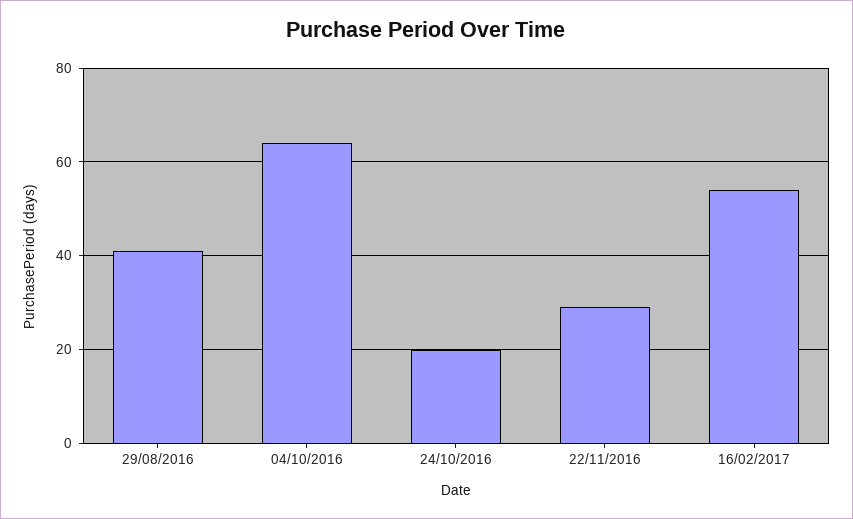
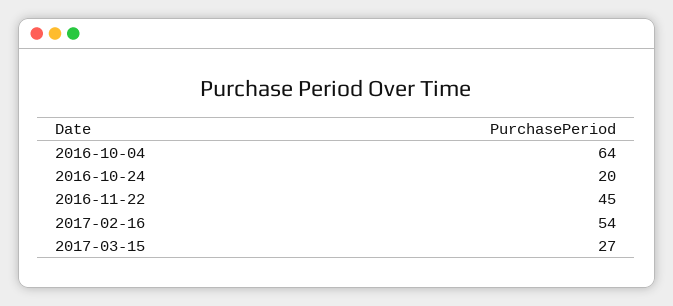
29/08/2016: 40 -> none
22/11/2016: 30 -> 45
2017-03-15: none -> 27

